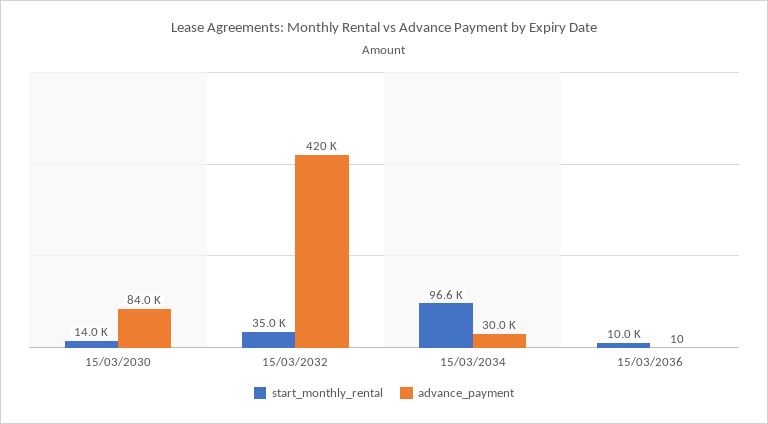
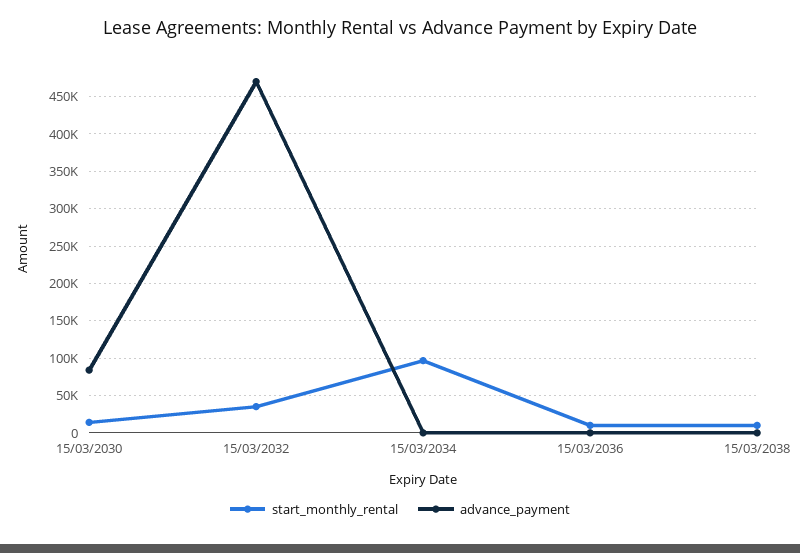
advance_payment, 15/03/2032: 420000 -> 470000
advance_payment, 15/03/2034: 30000 -> 0
start_monthly_rental, 15/03/2038: none -> 10000
advance_payment, 15/03/2038: none -> 0

